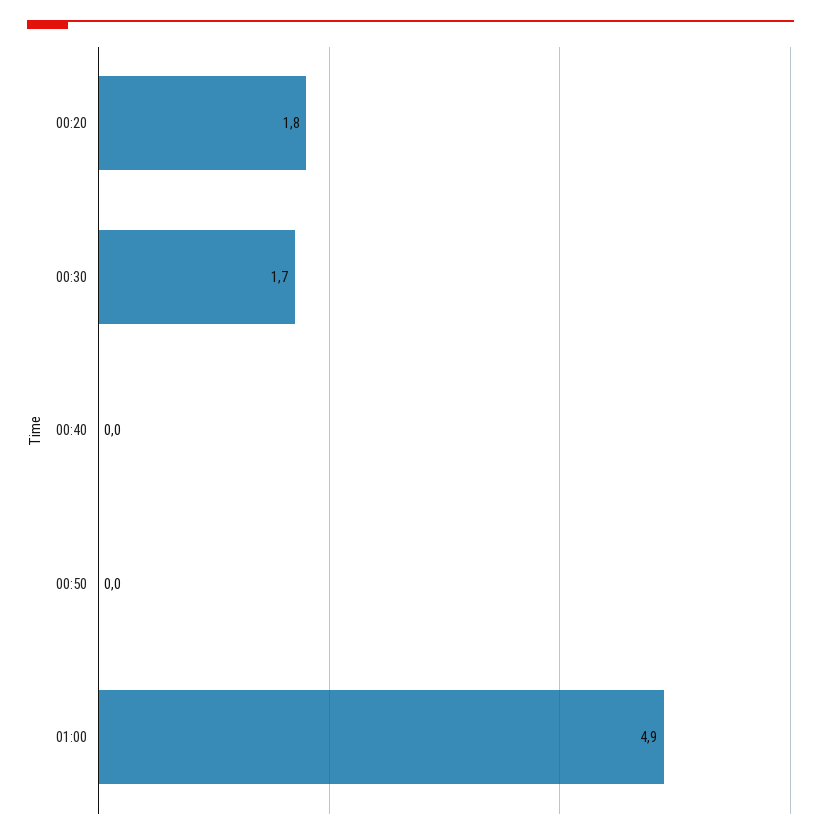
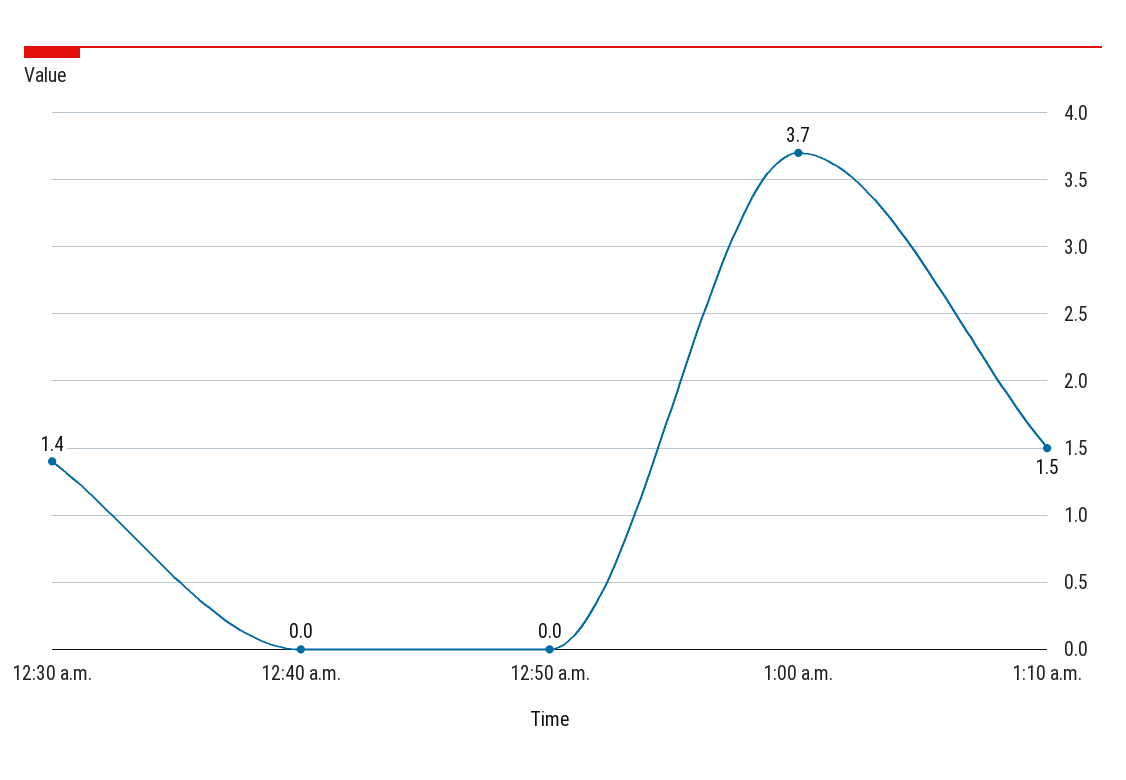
00:20: 1.8 -> none
00:30: 1.7 -> 1.4
01:00: 4.9 -> 3.7
1:10 a.m.: none -> 1.5

